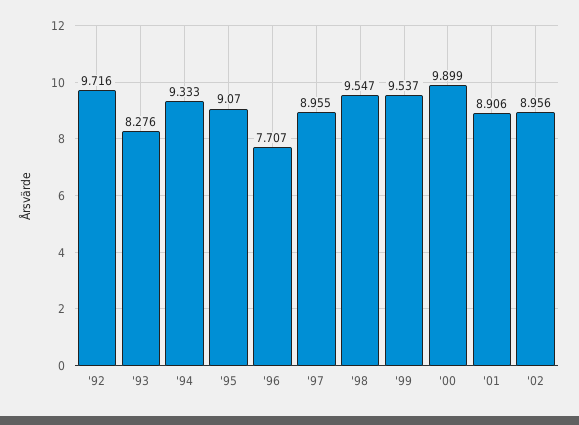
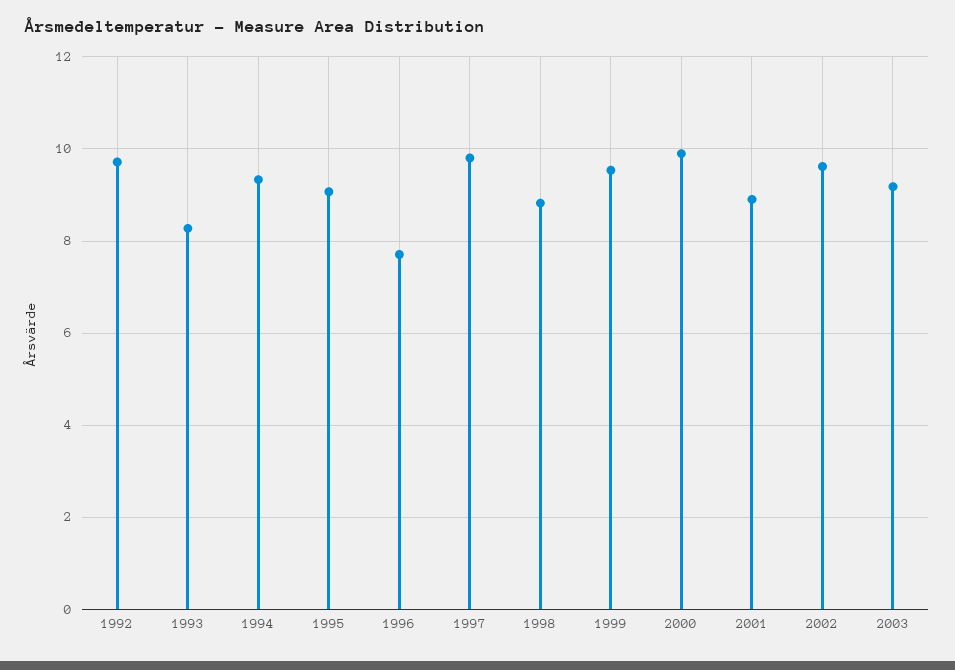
'97: 8.955 -> 9.8
'98: 9.547 -> 8.8
'02: 8.956 -> 9.6
2003: none -> 9.2

